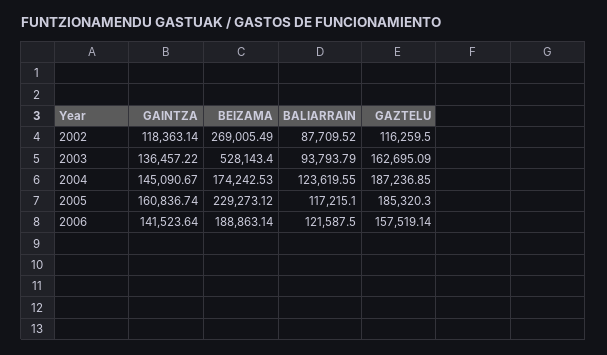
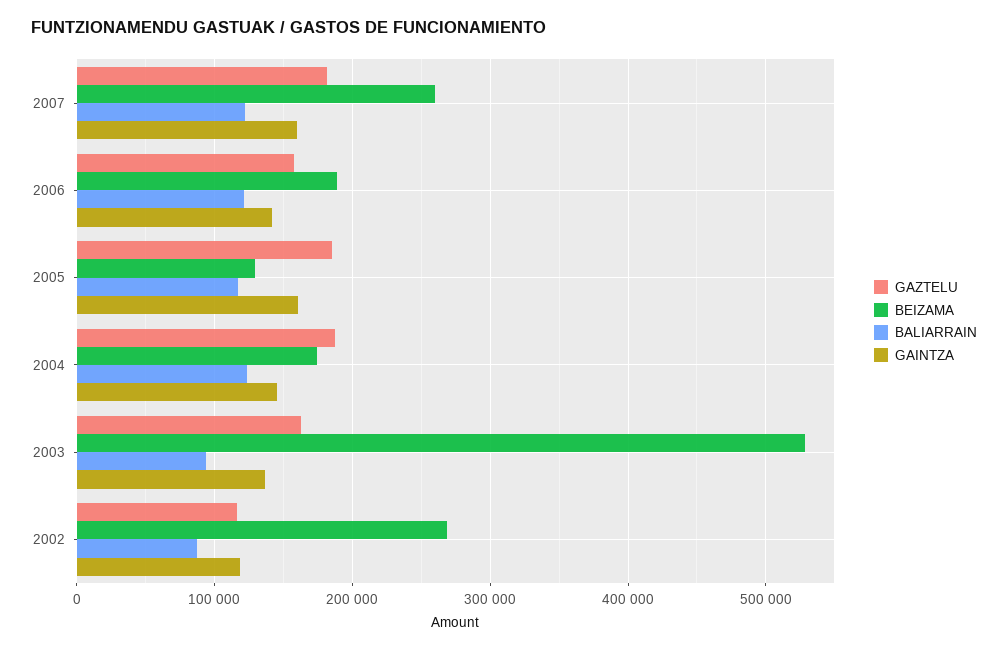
BEIZAMA, 2005: 229273.12 -> 130000
GAZTELU, 2007: none -> 180000
BEIZAMA, 2007: none -> 260000
BALIARRAIN, 2007: none -> 120000
GAINTZA, 2007: none -> 160000

